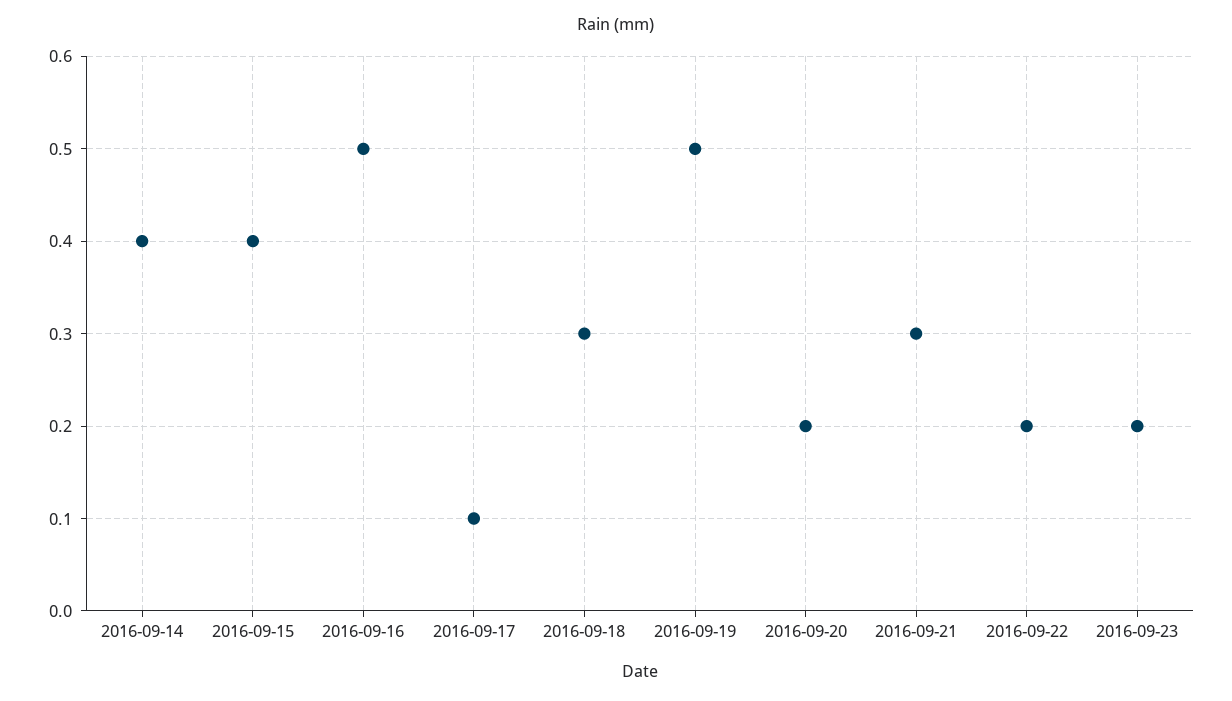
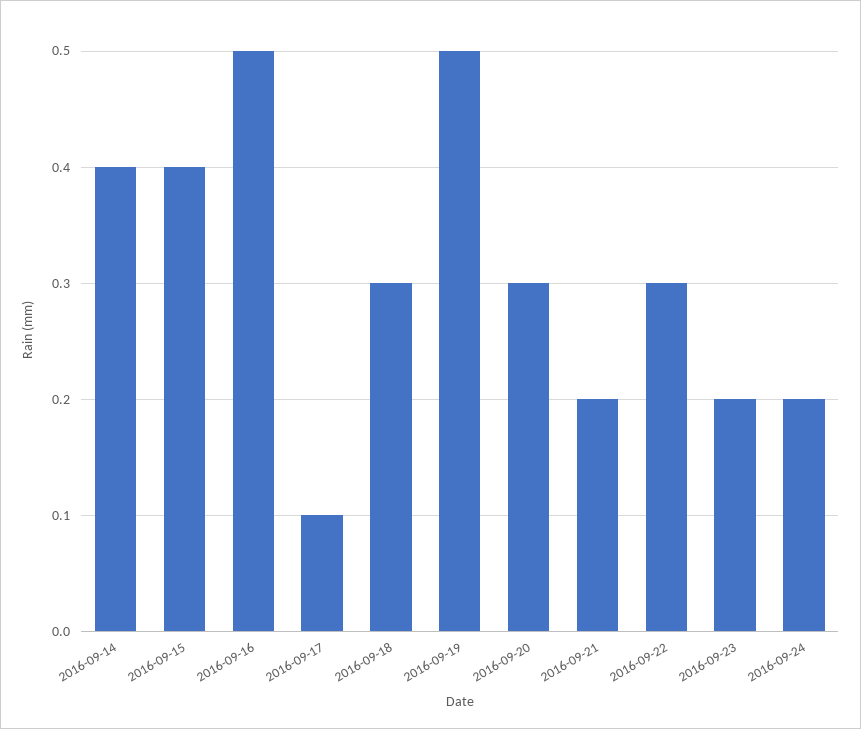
2016-09-20: 0.2 -> 0.3
2016-09-21: 0.3 -> 0.2
2016-09-22: 0.2 -> 0.3
2016-09-24: none -> 0.2

